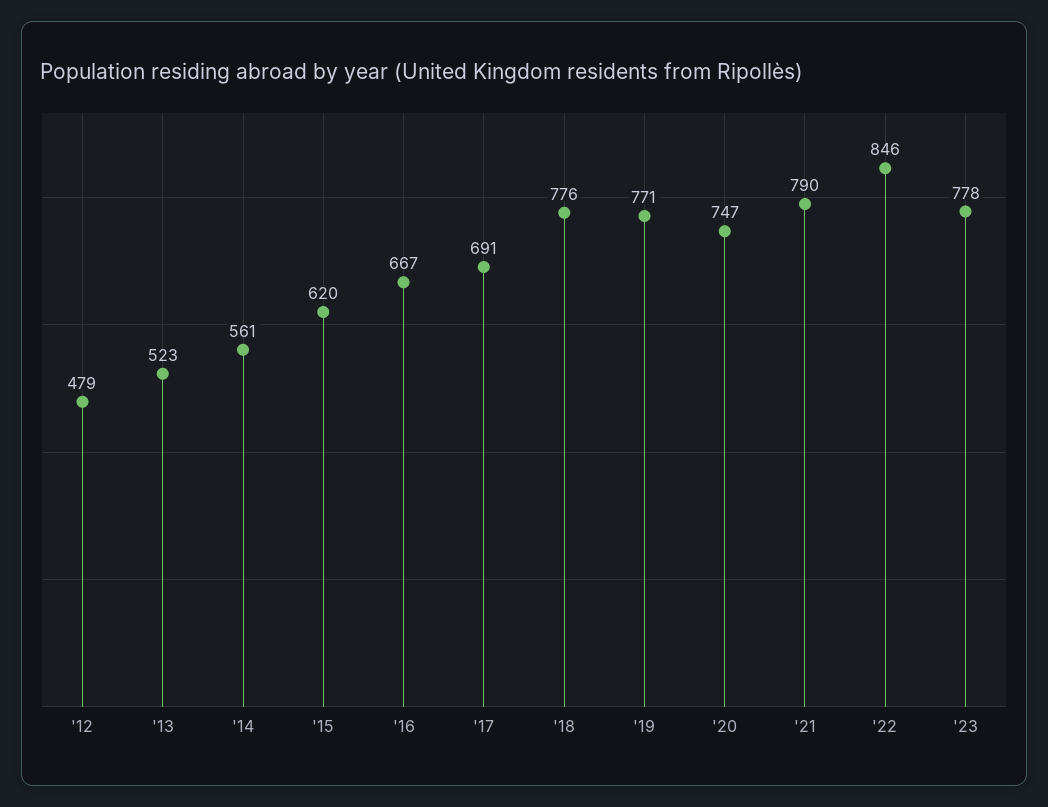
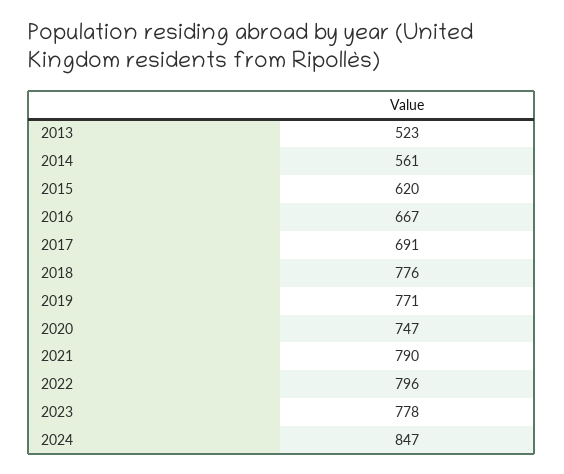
'12: 479 -> none
'22: 846 -> 796
2024: none -> 847

